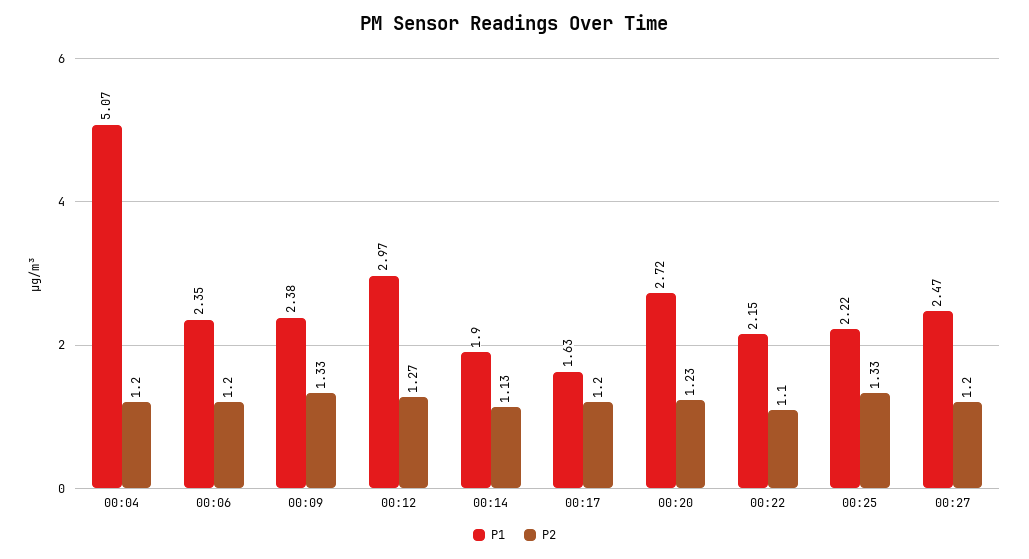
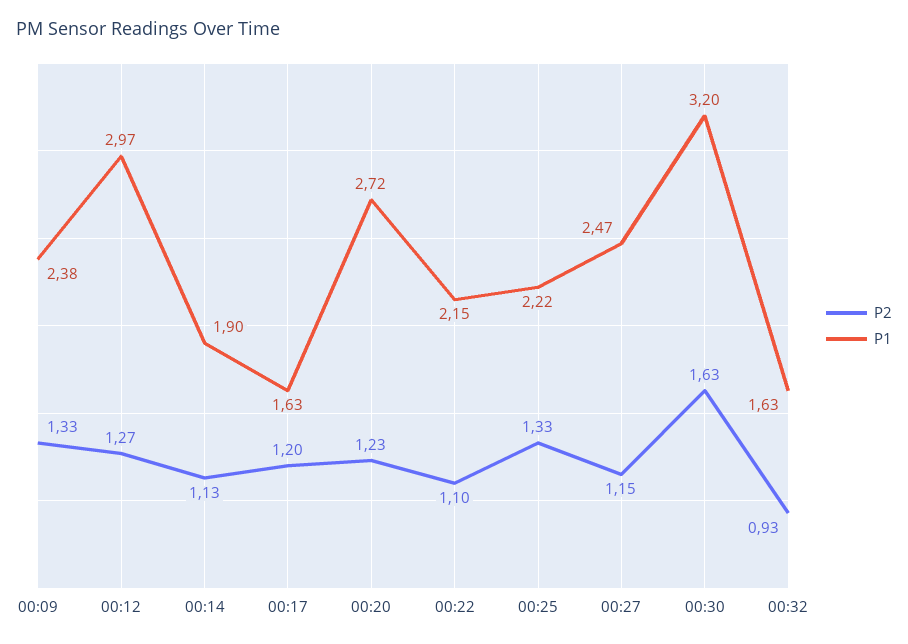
P1, 00:04: 5.07 -> none
P2, 00:04: 1.2 -> none
P1, 00:06: 2.35 -> none
P2, 00:06: 1.2 -> none
P2, 00:27: 1.2 -> 1.15
P2, 00:30: none -> 1.63
P1, 00:30: none -> 3.2
P2, 00:32: none -> 0.93
P1, 00:32: none -> 1.63

